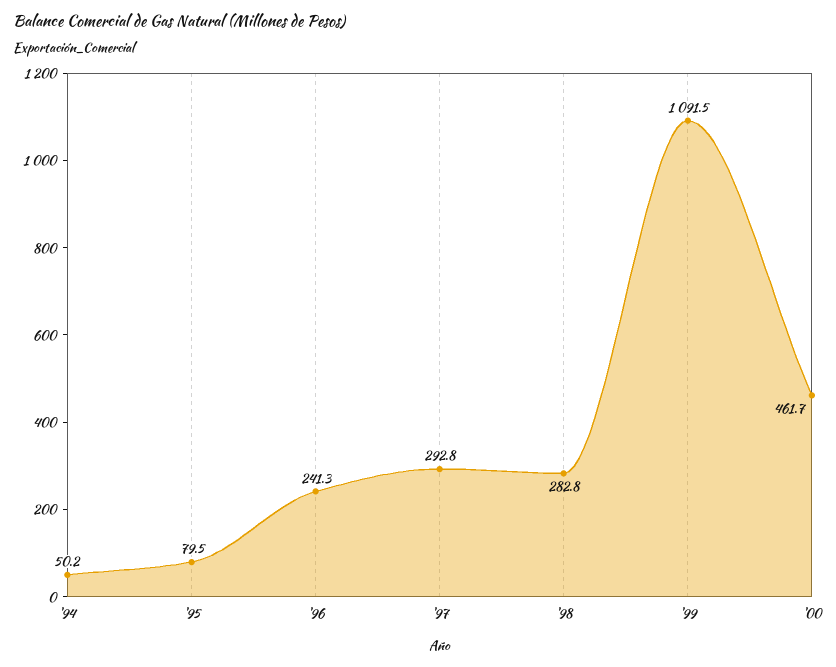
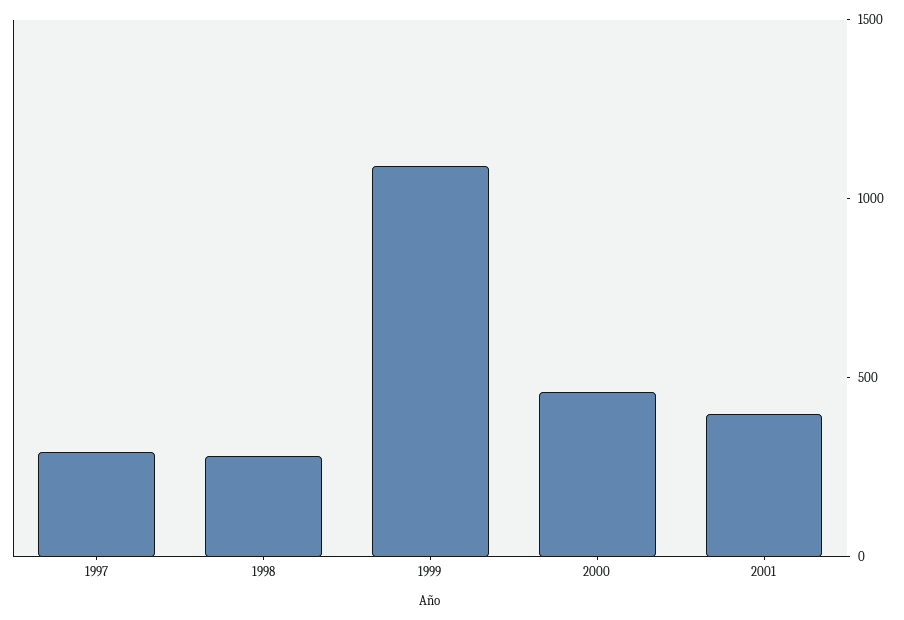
'94: 50.2 -> none
'95: 79.5 -> none
'96: 241.3 -> none
2001: none -> 400

